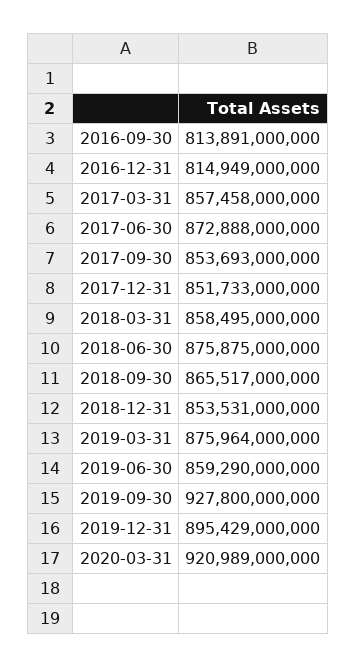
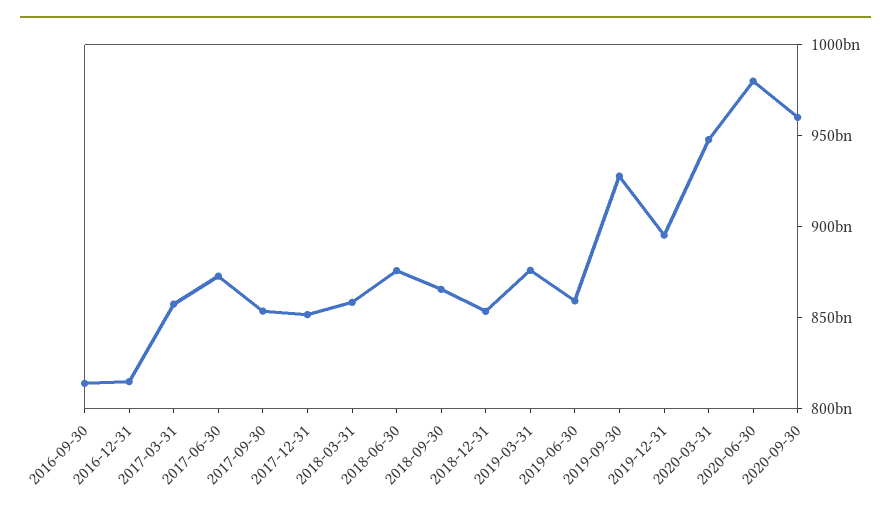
2020-03-31: 920989000000 -> 950000000000
2020-06-30: none -> 980000000000
2020-09-30: none -> 960000000000

